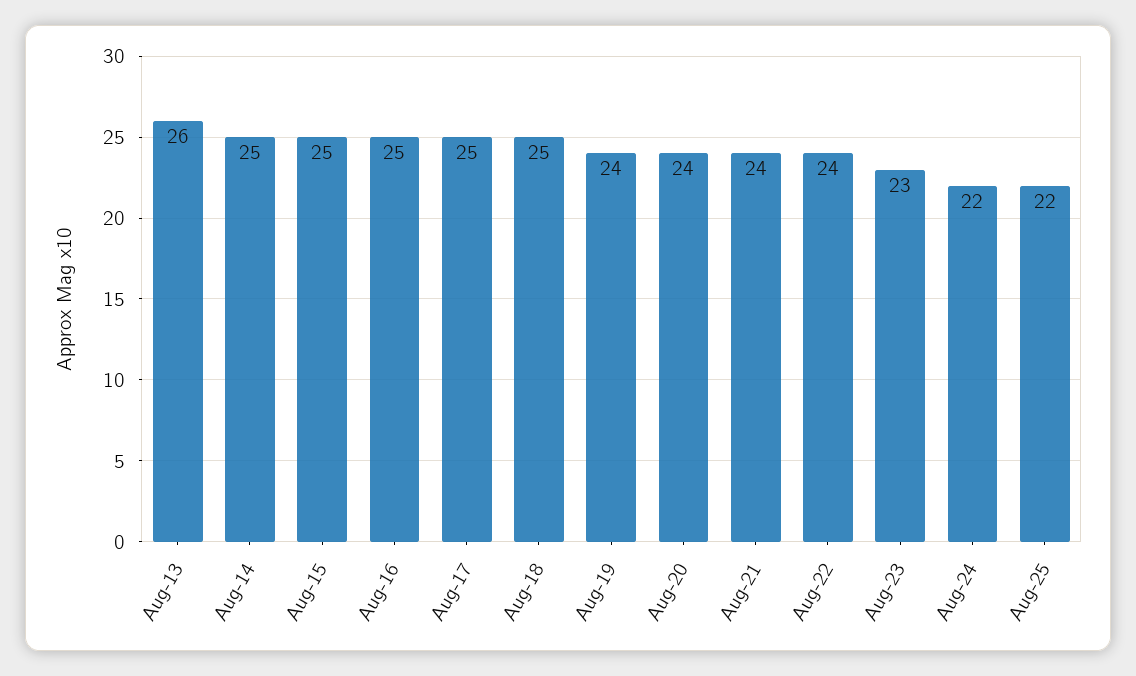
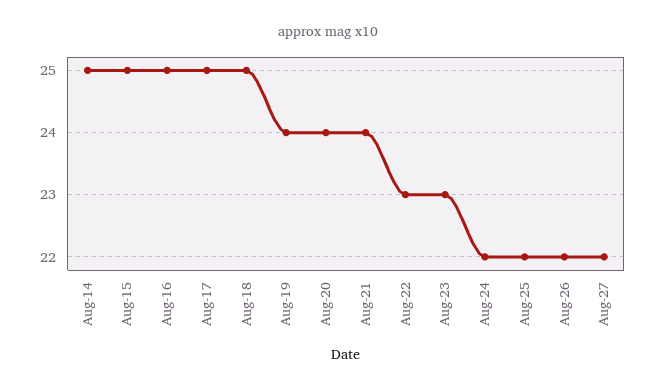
Aug-13: 26 -> none
Aug-22: 24 -> 23
Aug-26: none -> 22
Aug-27: none -> 22

